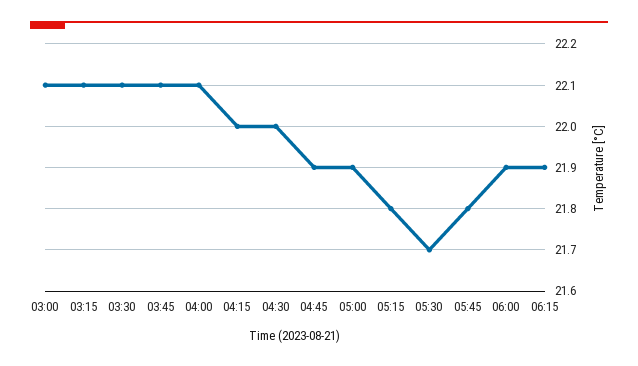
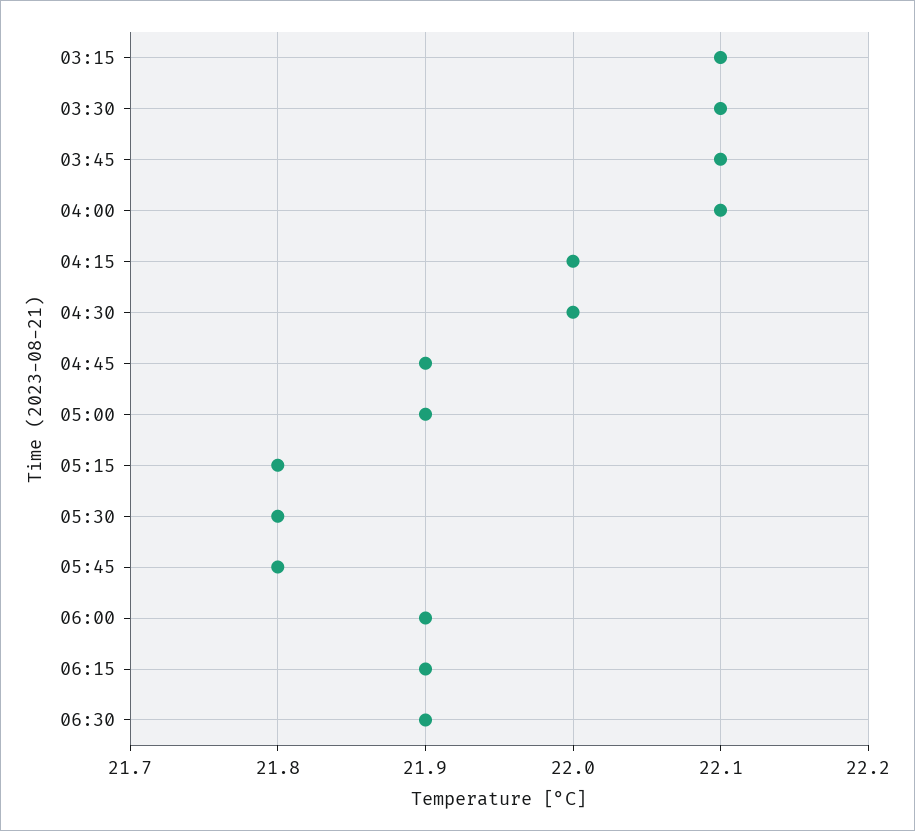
03:00: 22.1 -> none
05:30: 21.7 -> 21.8
06:30: none -> 21.9

